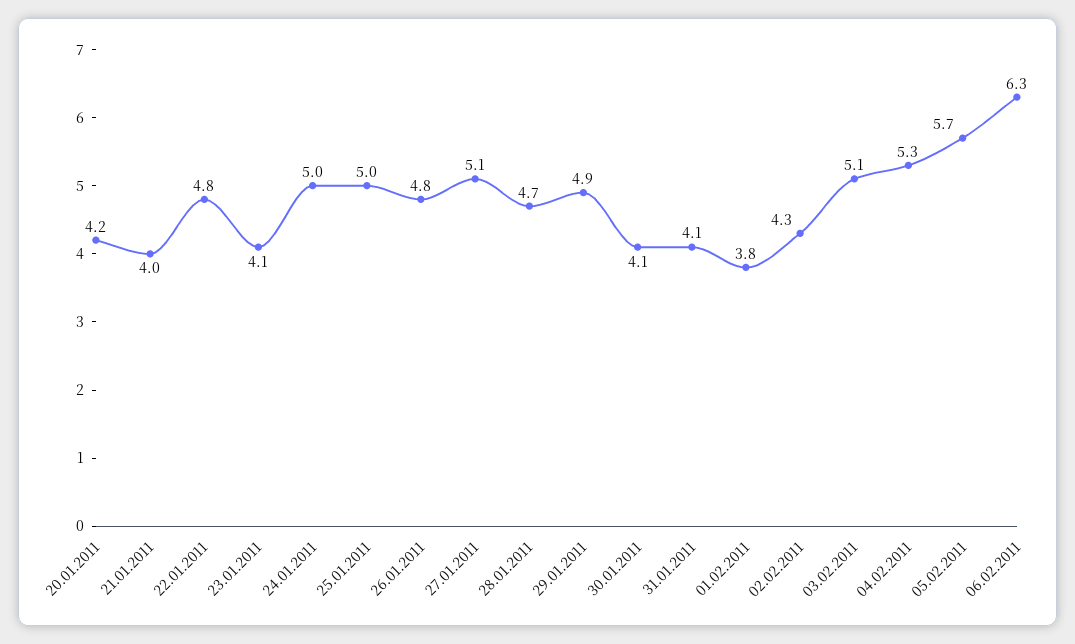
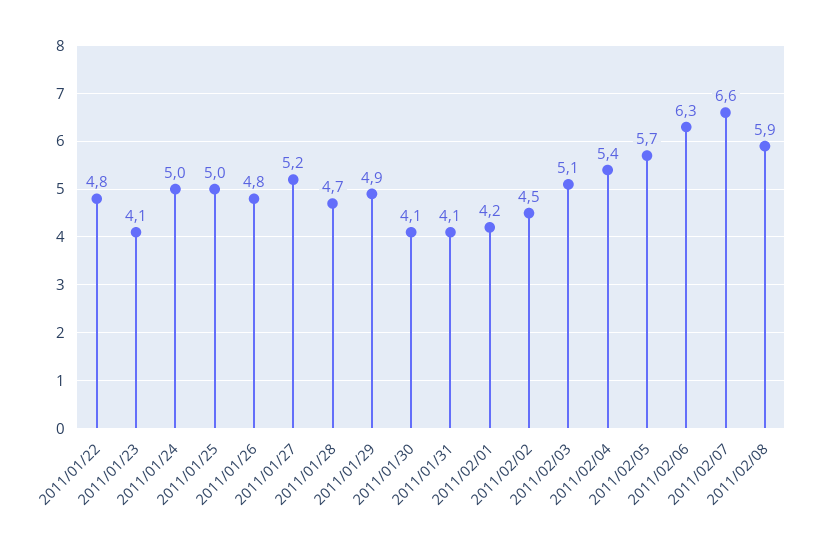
20.01.2011: 4.2 -> none
21.01.2011: 4 -> none
27.01.2011: 5.1 -> 5.2
01.02.2011: 3.8 -> 4.2
02.02.2011: 4.3 -> 4.5
04.02.2011: 5.3 -> 5.4
2011/02/07: none -> 6.6
2011/02/08: none -> 5.9

